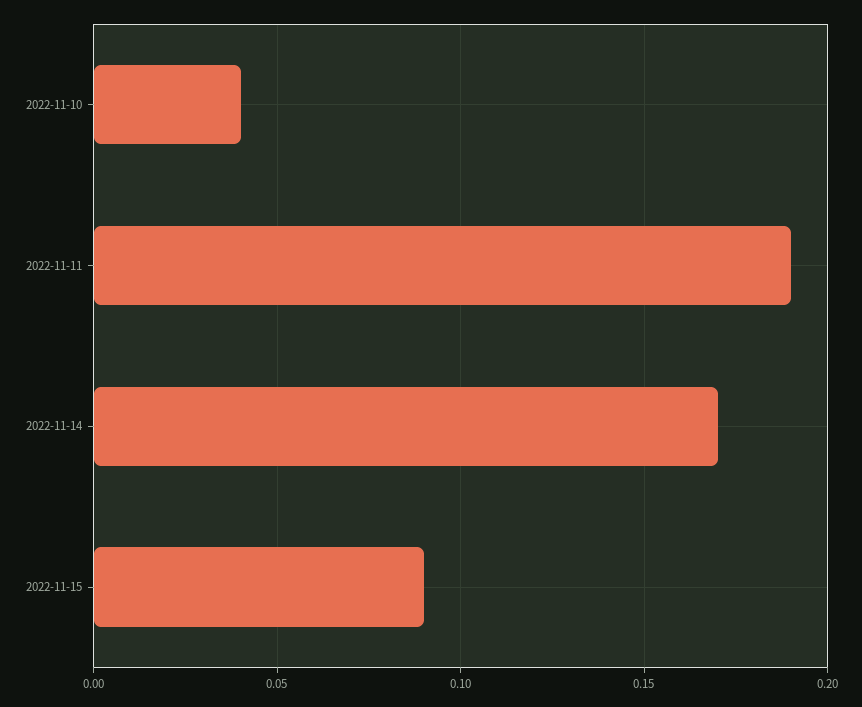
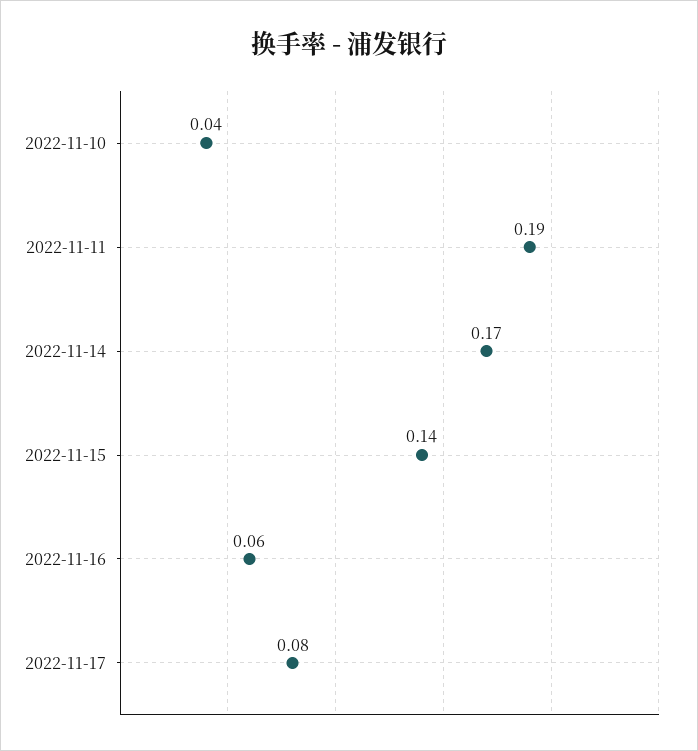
2022-11-15: 0.09 -> 0.14
2022-11-16: none -> 0.06
2022-11-17: none -> 0.08

